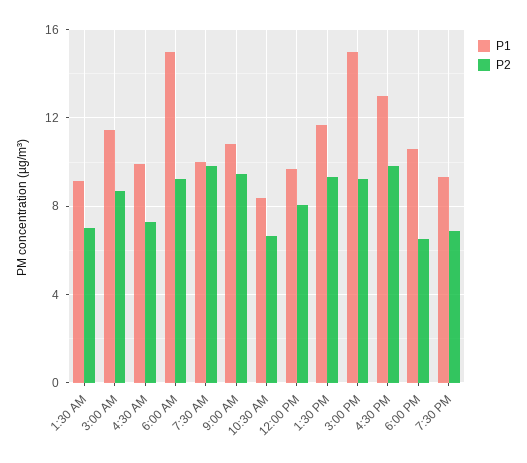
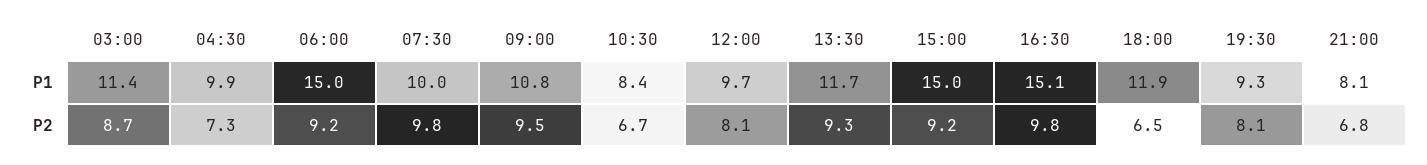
P1, 1:30 AM: 9 -> none
P2, 1:30 AM: 7 -> none
P1, 4:30 PM: 13 -> 15.1
P1, 6:00 PM: 10.5 -> 11.9
P2, 7:30 PM: 7 -> 8.1
P1, 21:00: none -> 8.1
P2, 21:00: none -> 6.8

